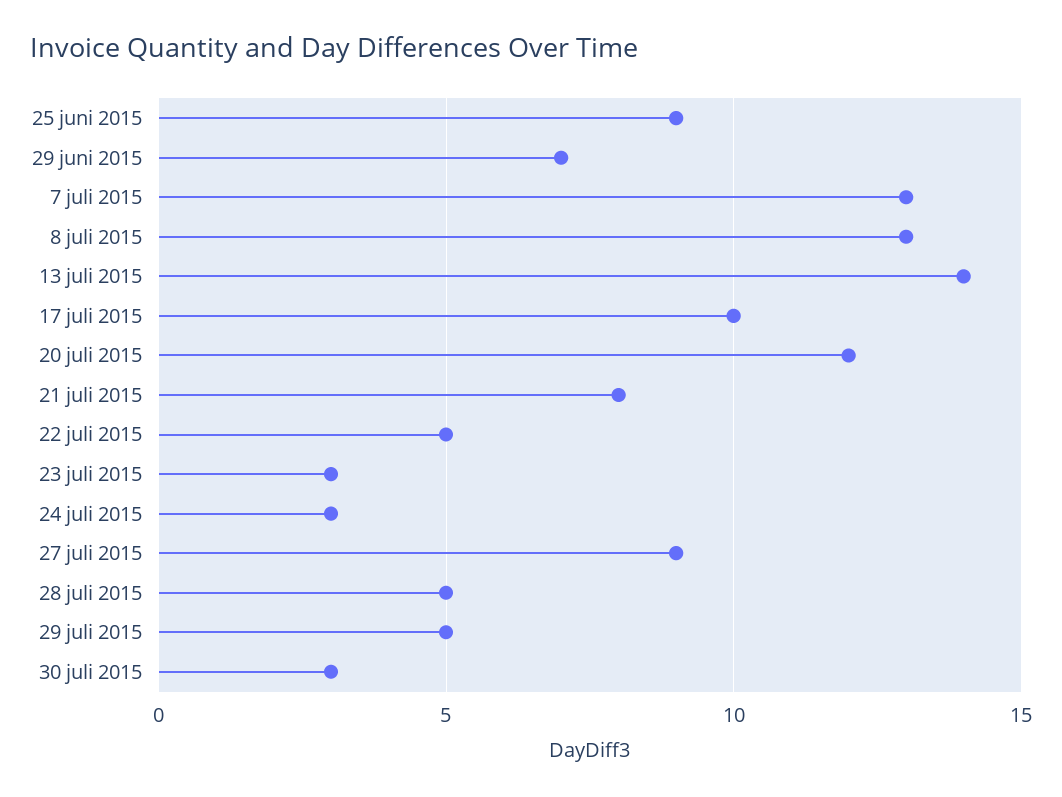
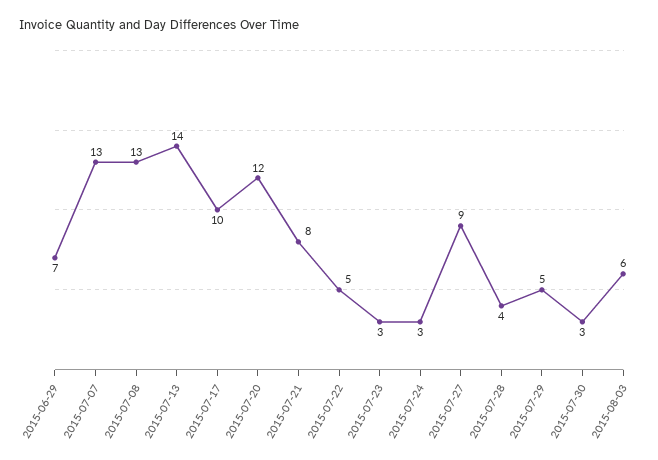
25 juni 2015: 9 -> none
28 juli 2015: 5 -> 4
2015-08-03: none -> 6

